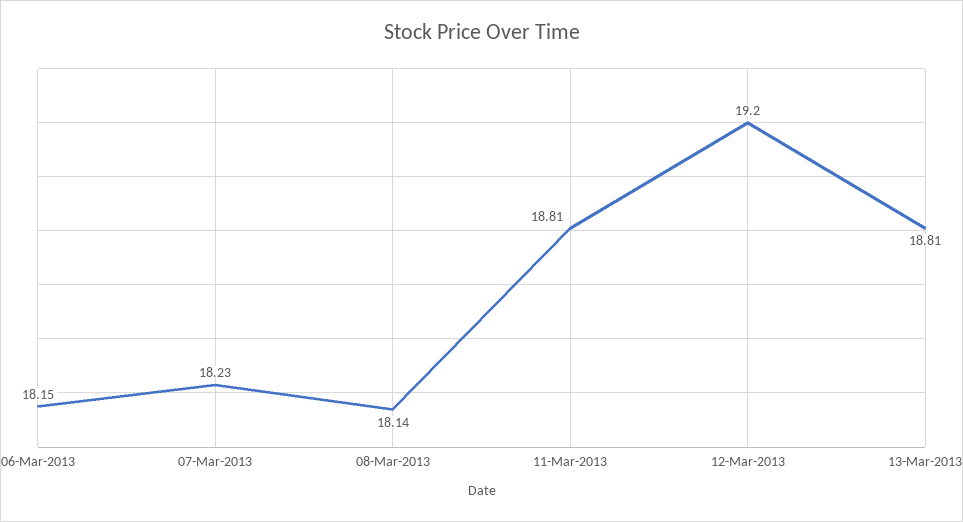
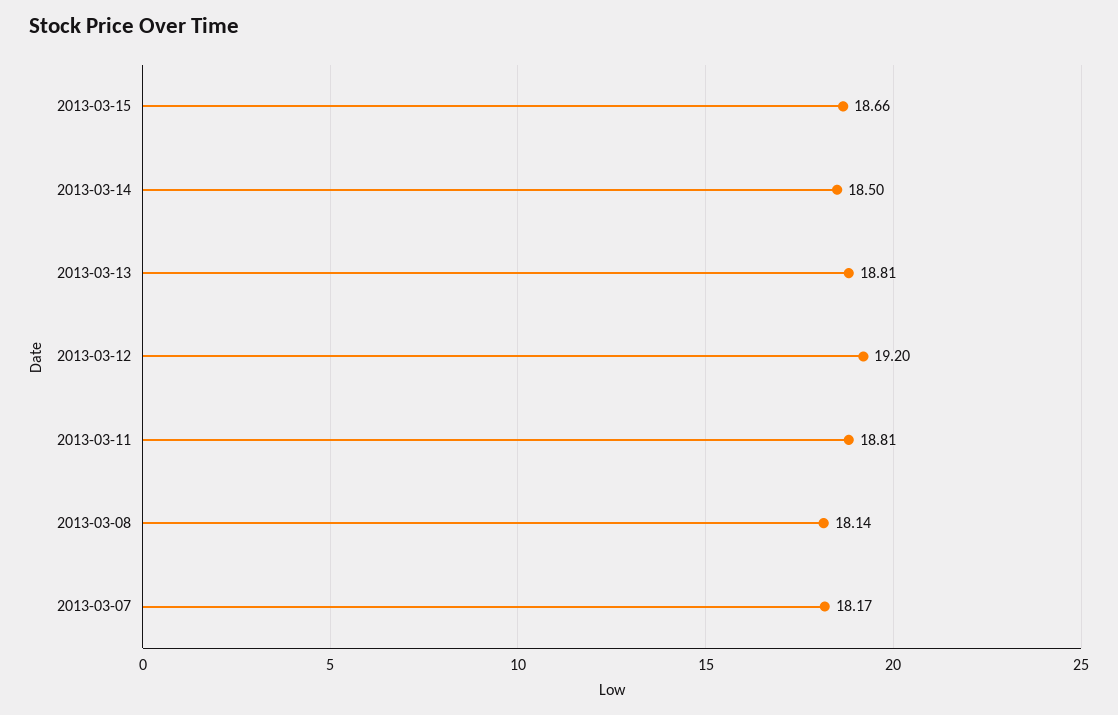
06-Mar-2013: 18.15 -> none
07-Mar-2013: 18.23 -> 18.17
2013-03-15: none -> 18.66
2013-03-14: none -> 18.5

